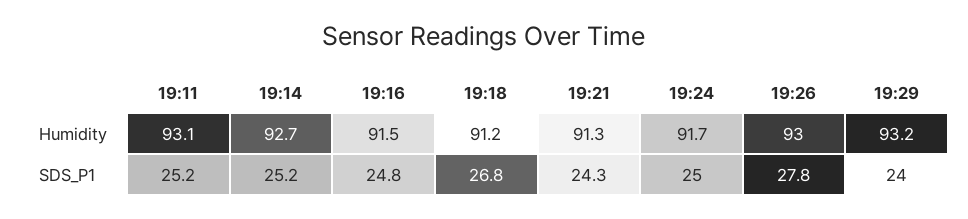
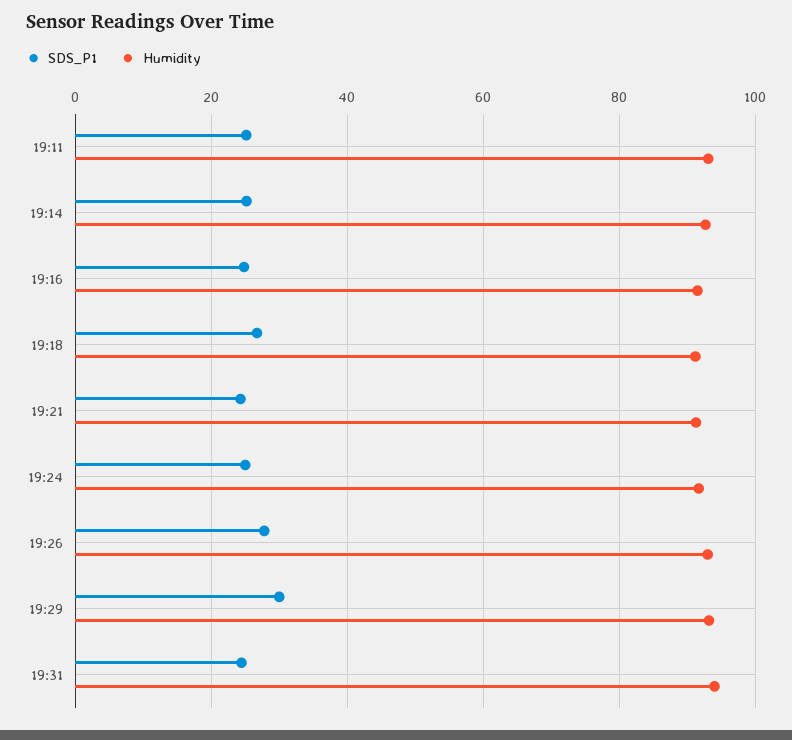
SDS_P1, 19:29: 24 -> 30
SDS_P1, 19:31: none -> 24
Humidity, 19:31: none -> 94

